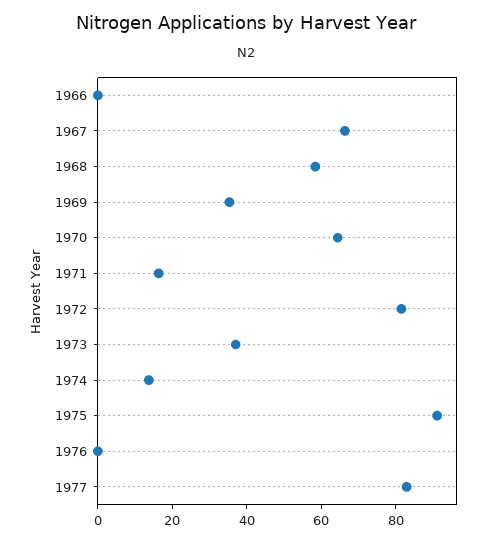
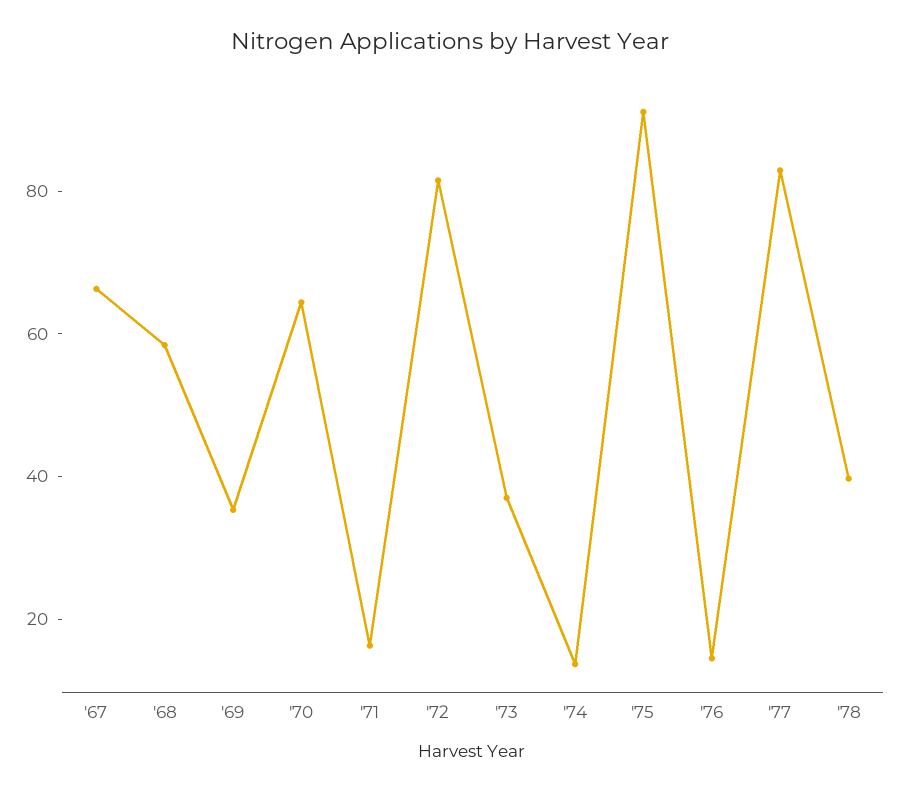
1966: 0 -> none
1976: 0 -> 15
'78: none -> 40

